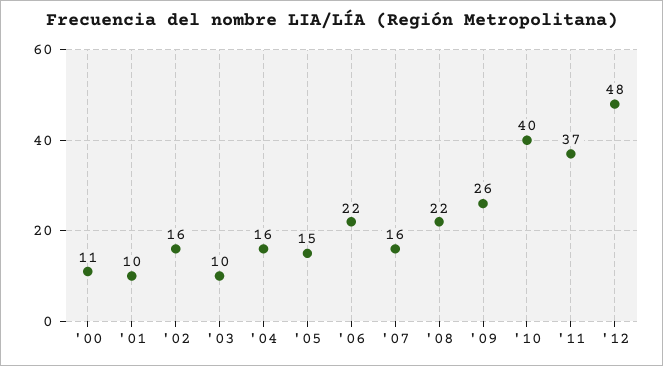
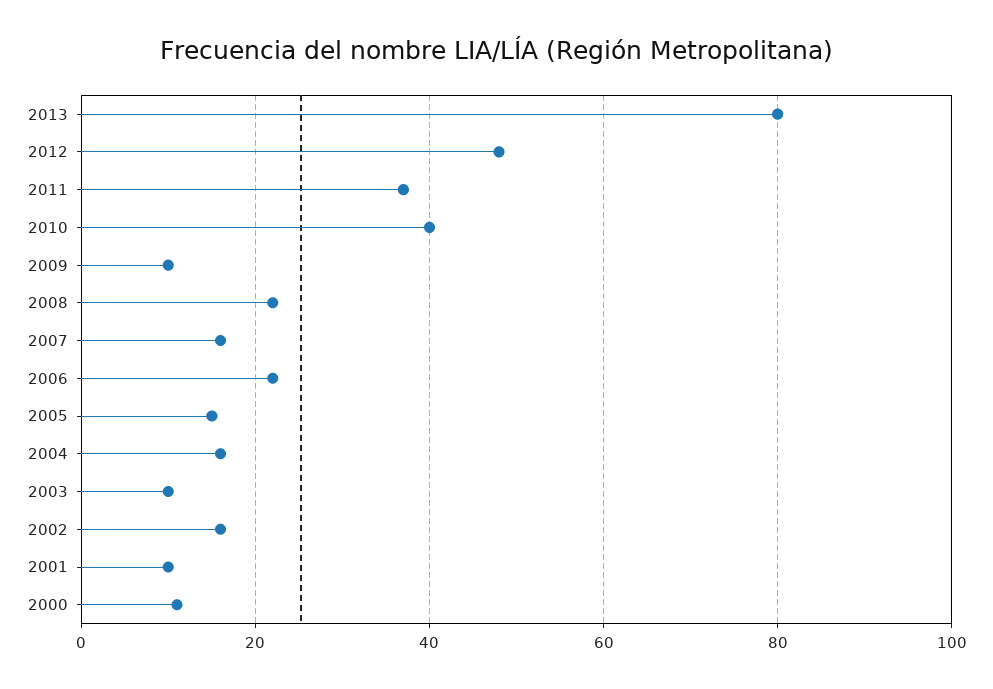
'09: 26 -> 10
2013: none -> 80

